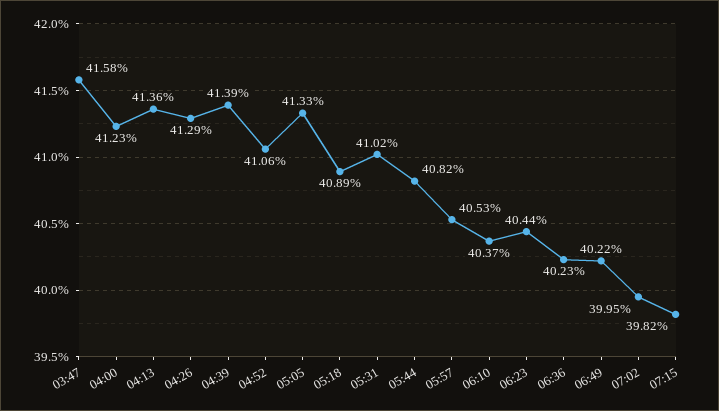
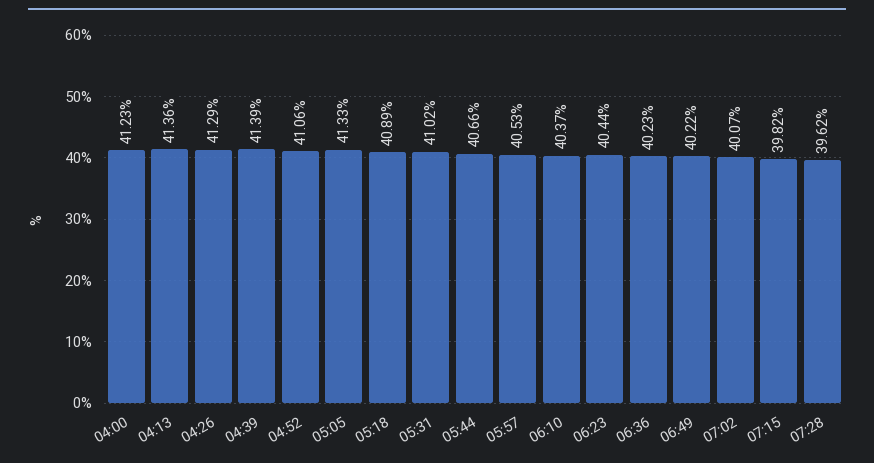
03:47: 41.58 -> none
05:44: 40.82 -> 40.66
07:02: 39.95 -> 40.07
07:28: none -> 39.62

